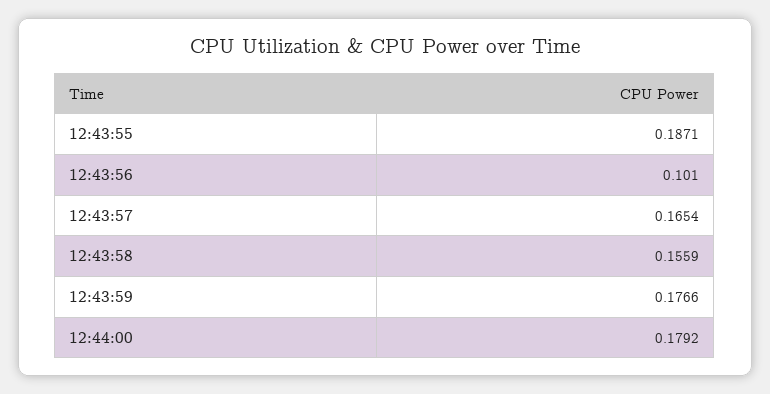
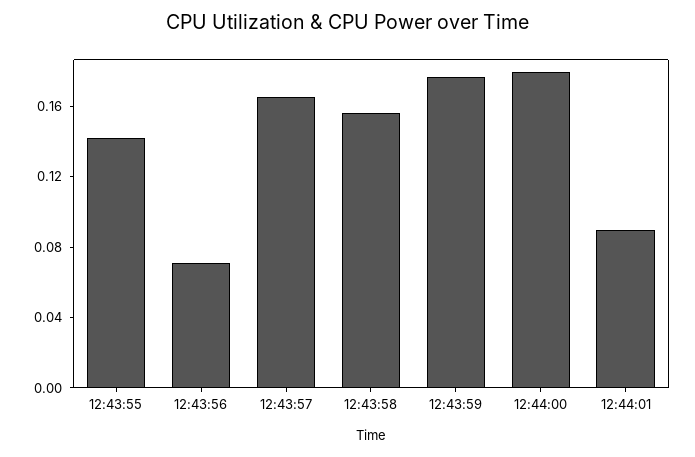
12:43:55: 0.1871 -> 0.14
12:43:56: 0.101 -> 0.07
12:44:01: none -> 0.09

